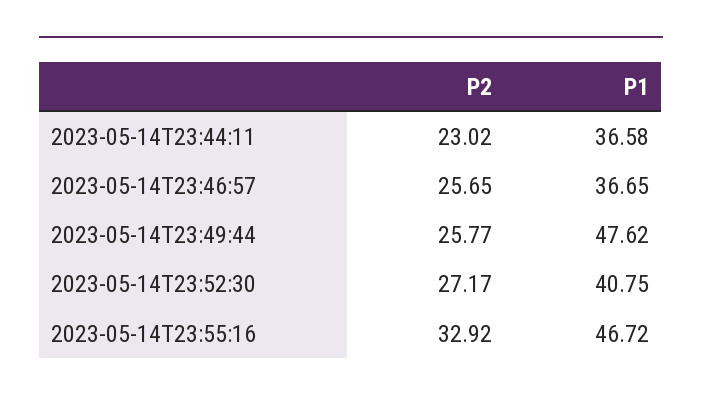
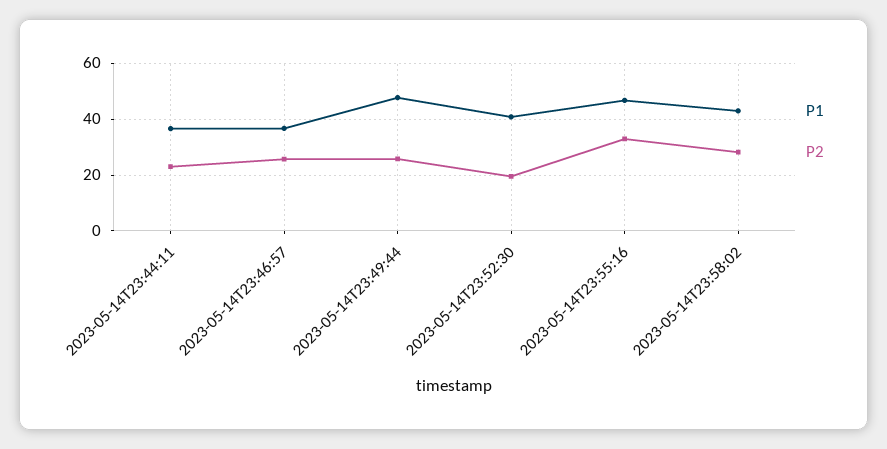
P2, 2023-05-14T23:52:30: 27.17 -> 20
P1, 2023-05-14T23:58:02: none -> 42.5
P2, 2023-05-14T23:58:02: none -> 27.5

